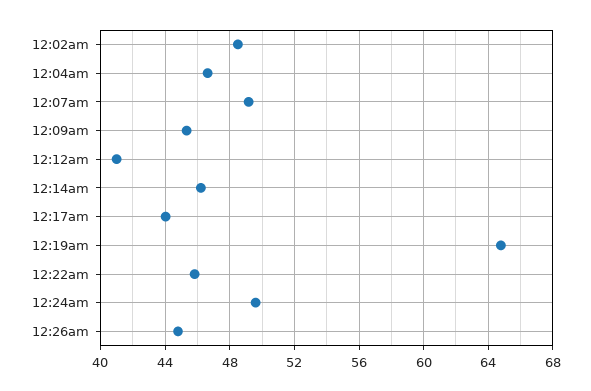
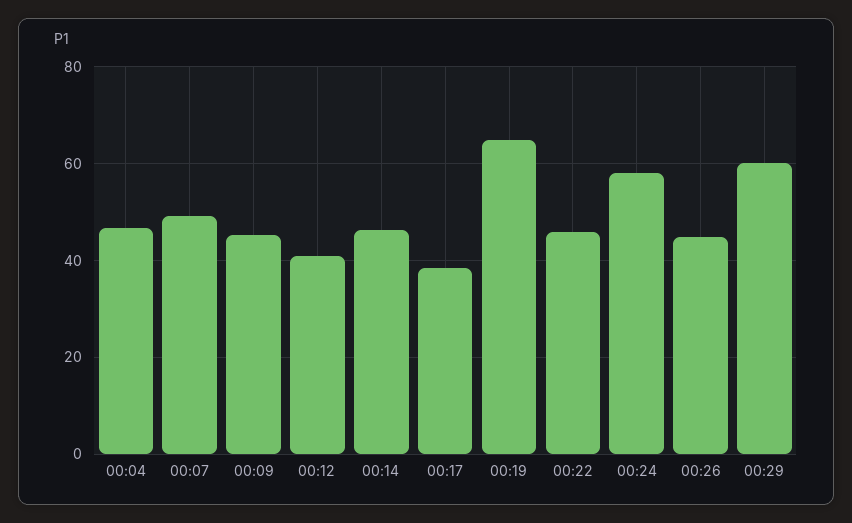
12:02am: 48.5 -> none
12:17am: 44 -> 38
12:24am: 49.5 -> 58
00:29: none -> 60

